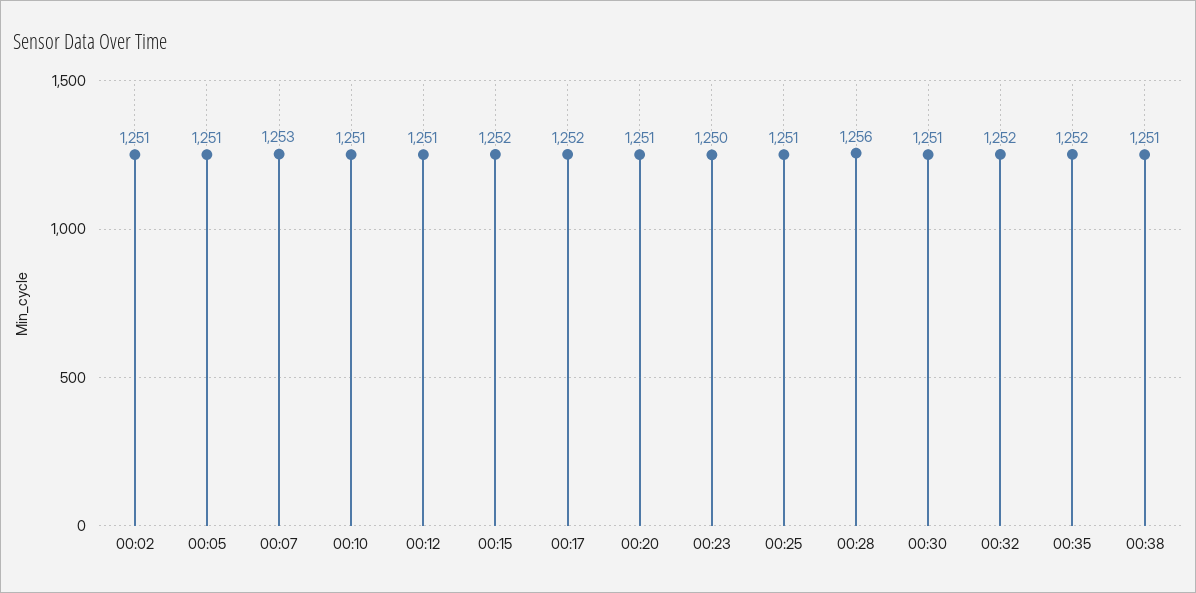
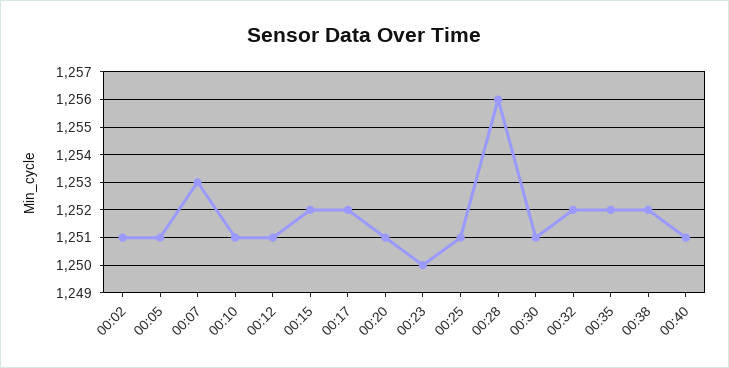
00:38: 1251 -> 1252
00:40: none -> 1251

